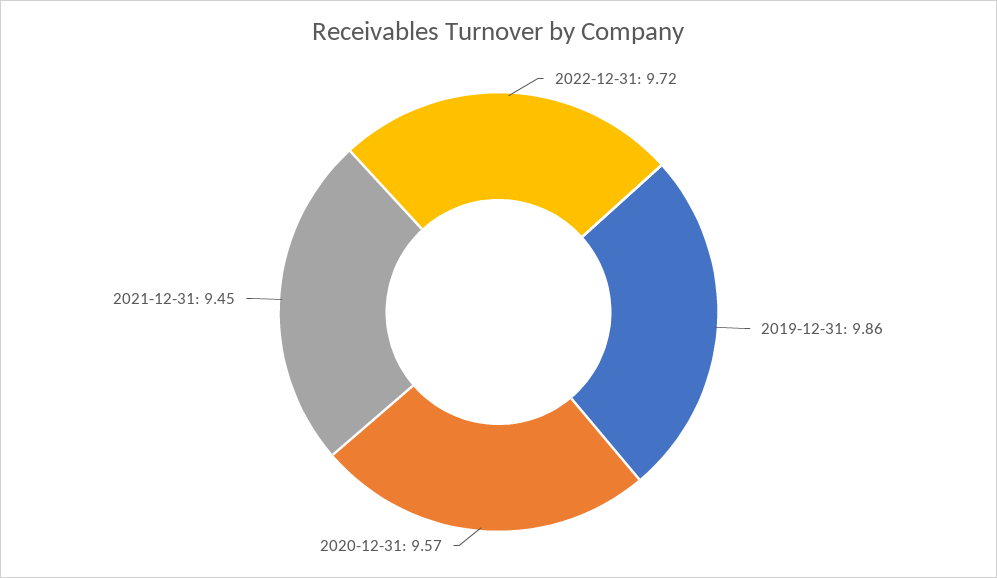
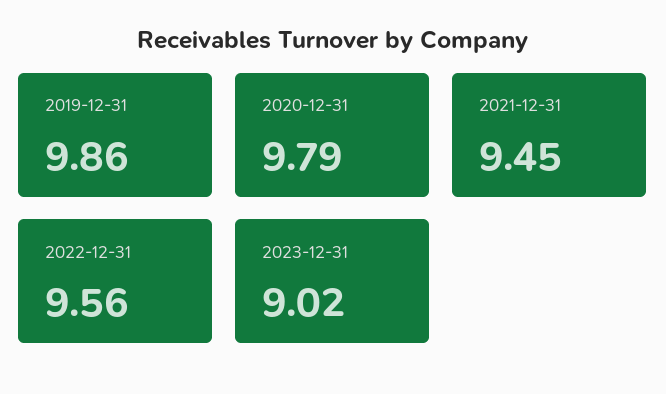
2022-12-31: 9.72 -> 9.56
2020-12-31: 9.57 -> 9.79
2023-12-31: none -> 9.02

